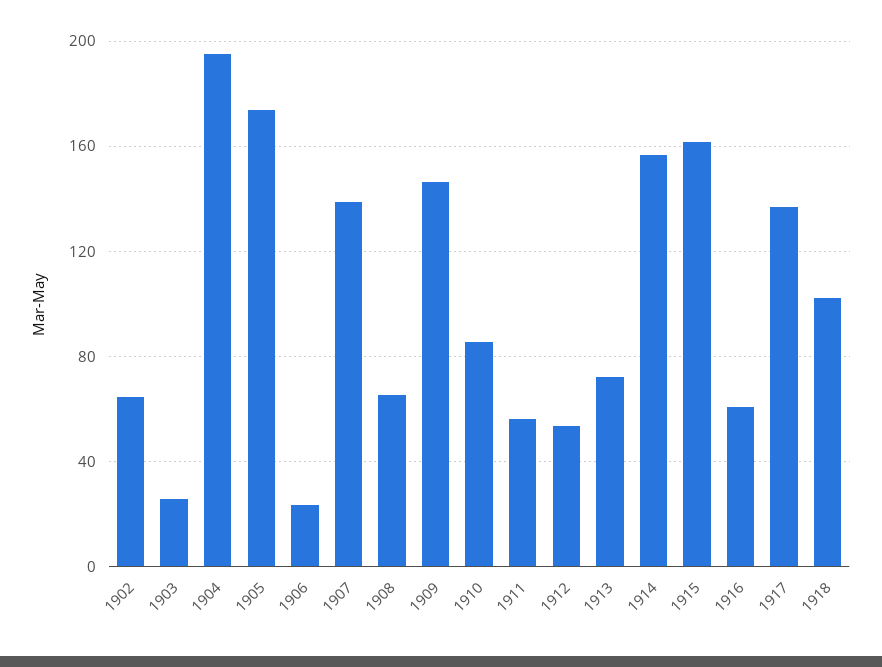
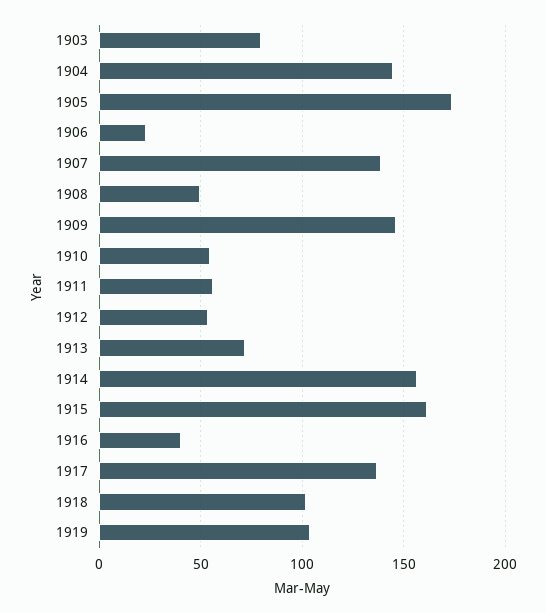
1902: 65 -> none
1903: 25 -> 80
1904: 195 -> 145
1908: 65 -> 50
1910: 85 -> 55
1916: 60 -> 40
1919: none -> 105

